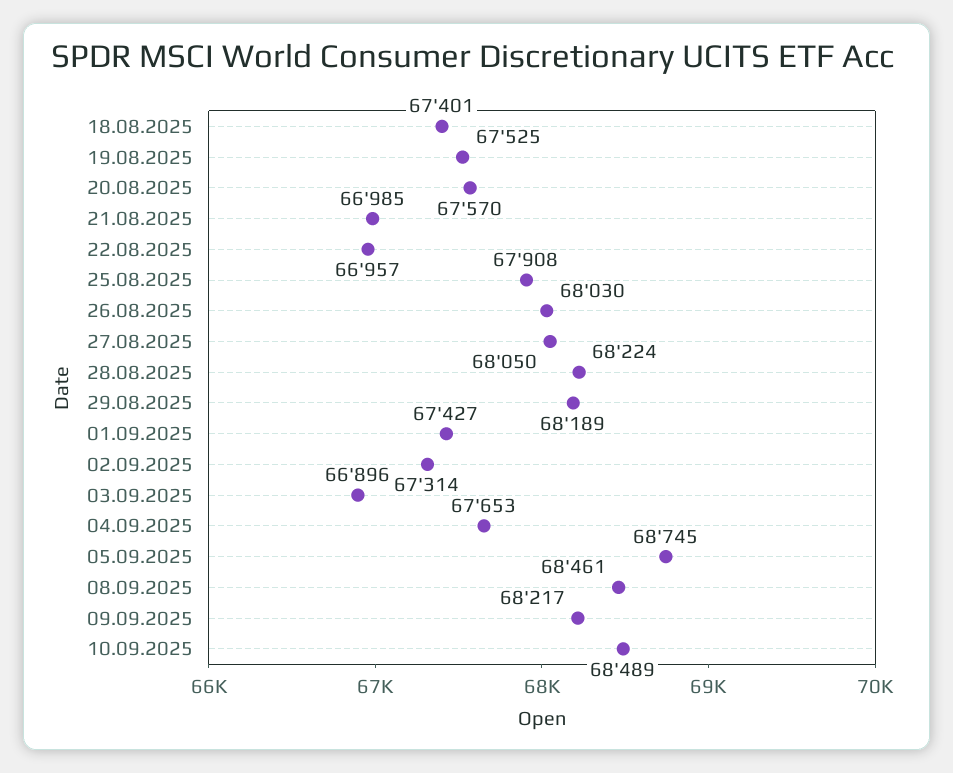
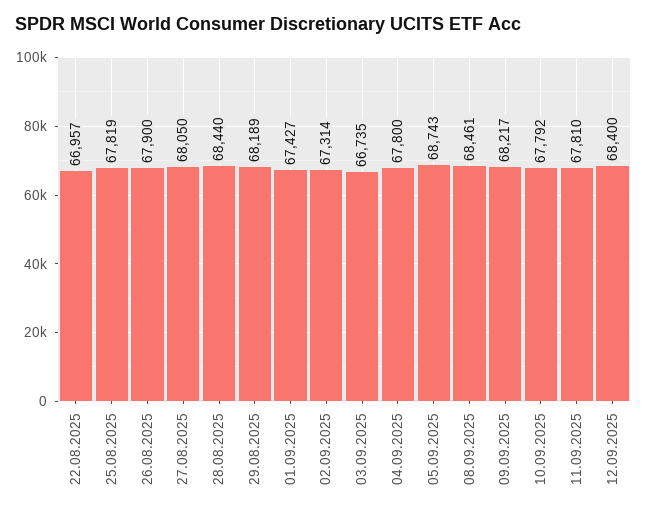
18.08.2025: 67401 -> none
19.08.2025: 67525 -> none
20.08.2025: 67570 -> none
21.08.2025: 66985 -> none
25.08.2025: 67908 -> 67819
26.08.2025: 68030 -> 67900
28.08.2025: 68224 -> 68440
03.09.2025: 66896 -> 66735
04.09.2025: 67653 -> 67800
05.09.2025: 68745 -> 68743
10.09.2025: 68489 -> 67792
11.09.2025: none -> 67810
12.09.2025: none -> 68400

